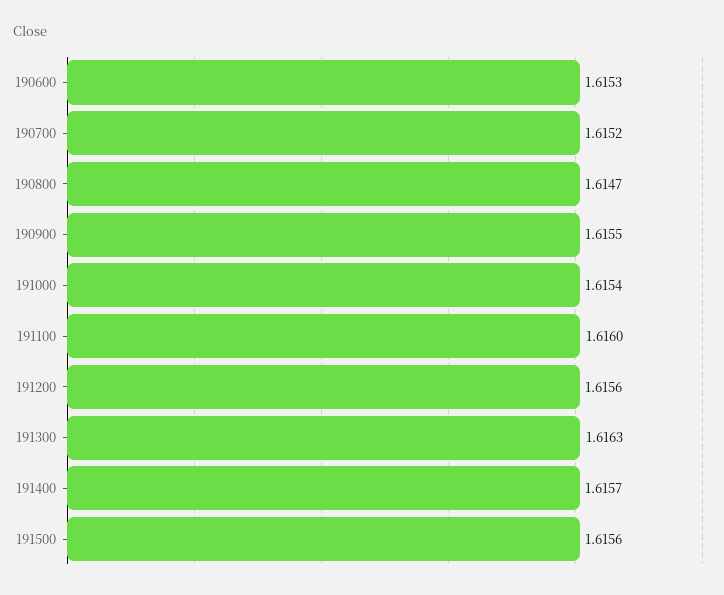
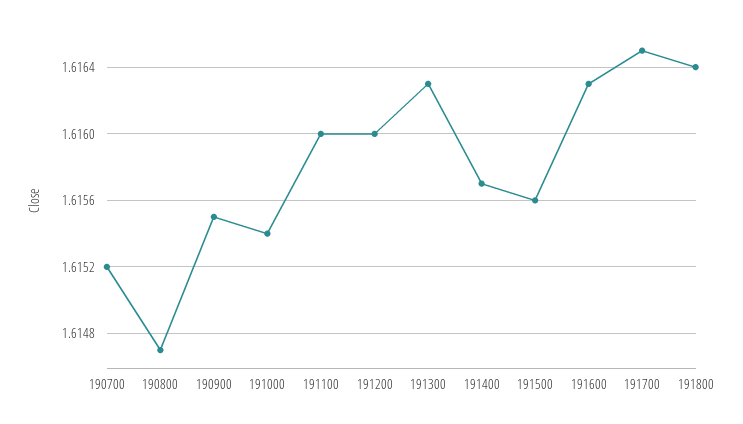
190600: 1.6153 -> none
191200: 1.6156 -> 1.616
191600: none -> 1.6163
191700: none -> 1.6165
191800: none -> 1.6164

